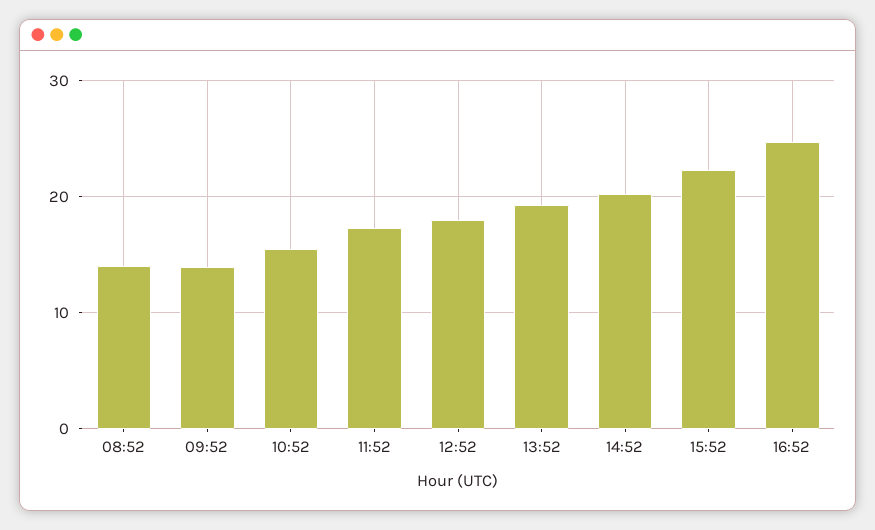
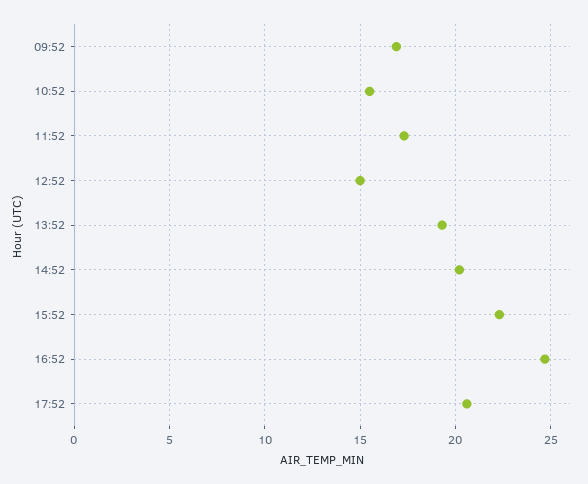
08:52: 14 -> none
09:52: 14 -> 17
12:52: 18 -> 15
17:52: none -> 20.5

